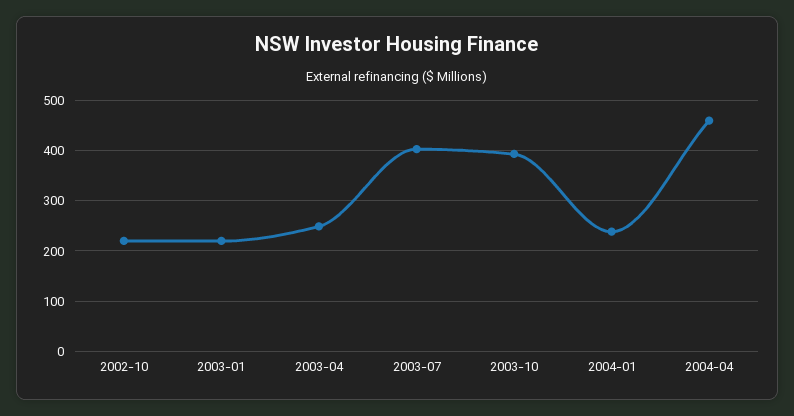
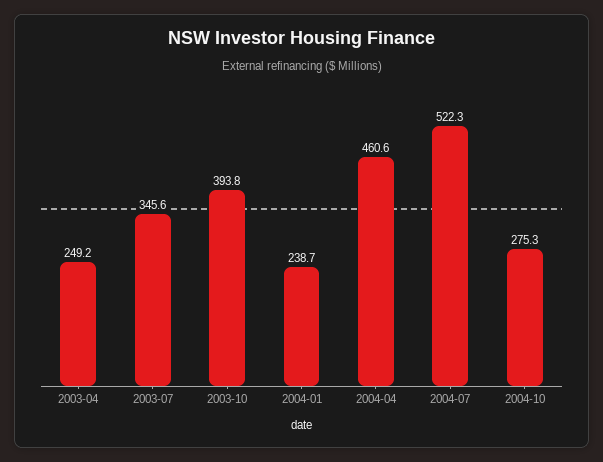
2002-10: 220 -> none
2003-01: 220 -> none
2003-07: 400 -> 345.6
2004-07: none -> 522.3
2004-10: none -> 275.3

